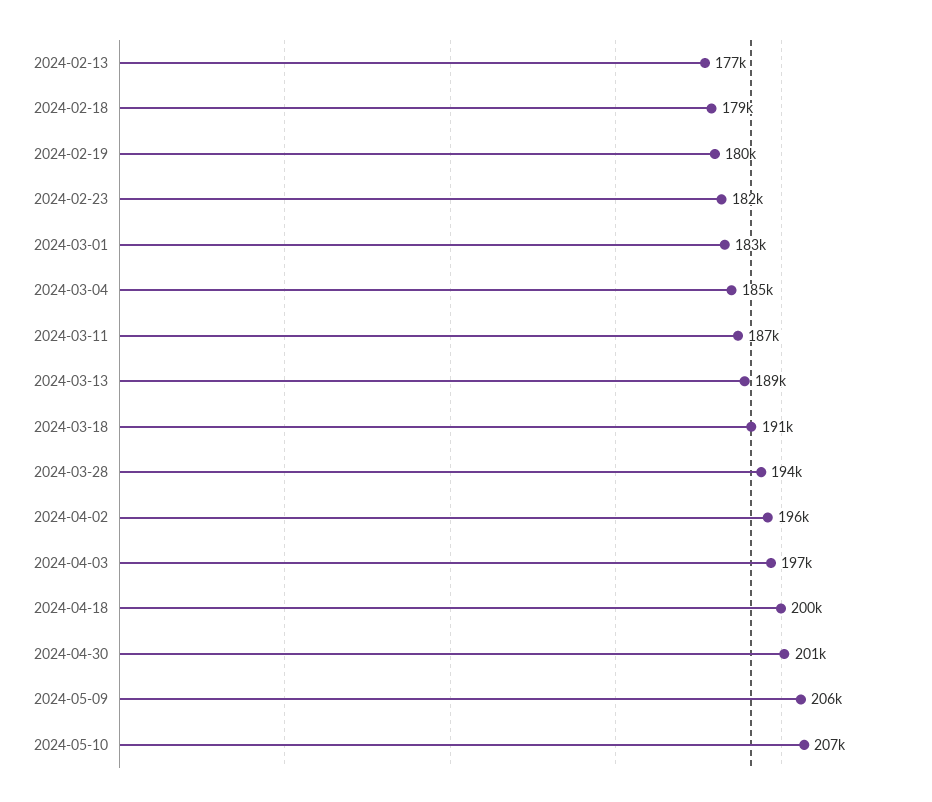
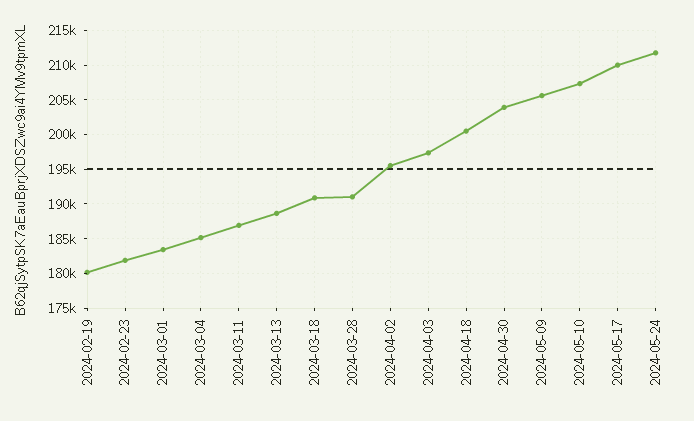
2024-02-13: 177000 -> none
2024-02-18: 179000 -> none
2024-03-28: 194000 -> 191000
2024-04-30: 201000 -> 204000
2024-05-17: none -> 210000
2024-05-24: none -> 212000

